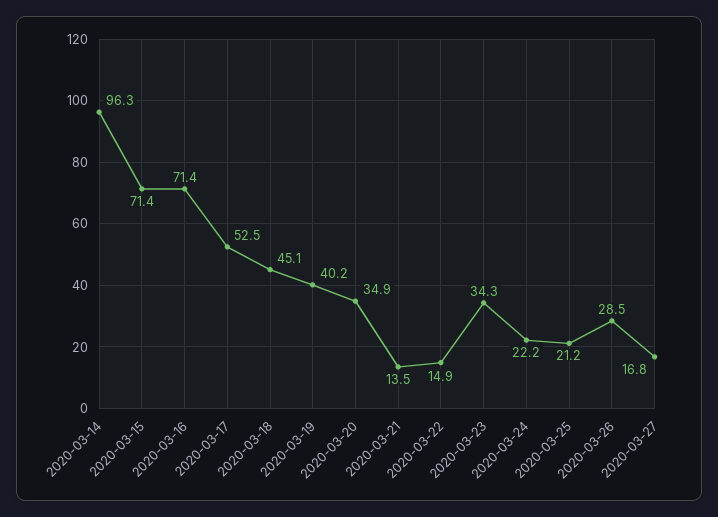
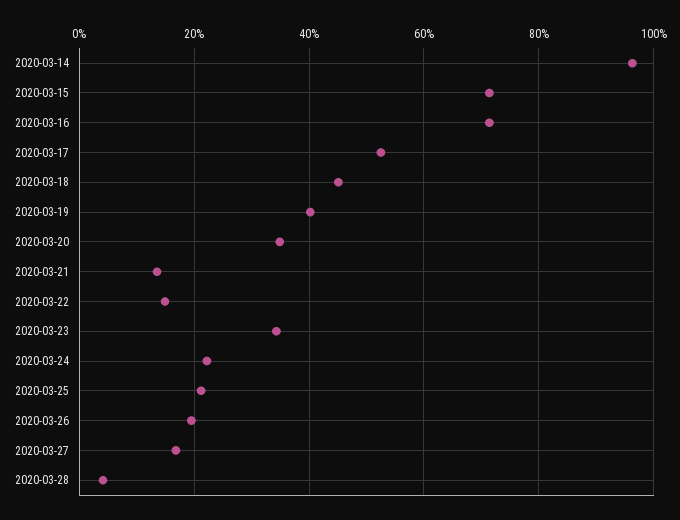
2020-03-26: 28.5 -> 20
2020-03-28: none -> 4

